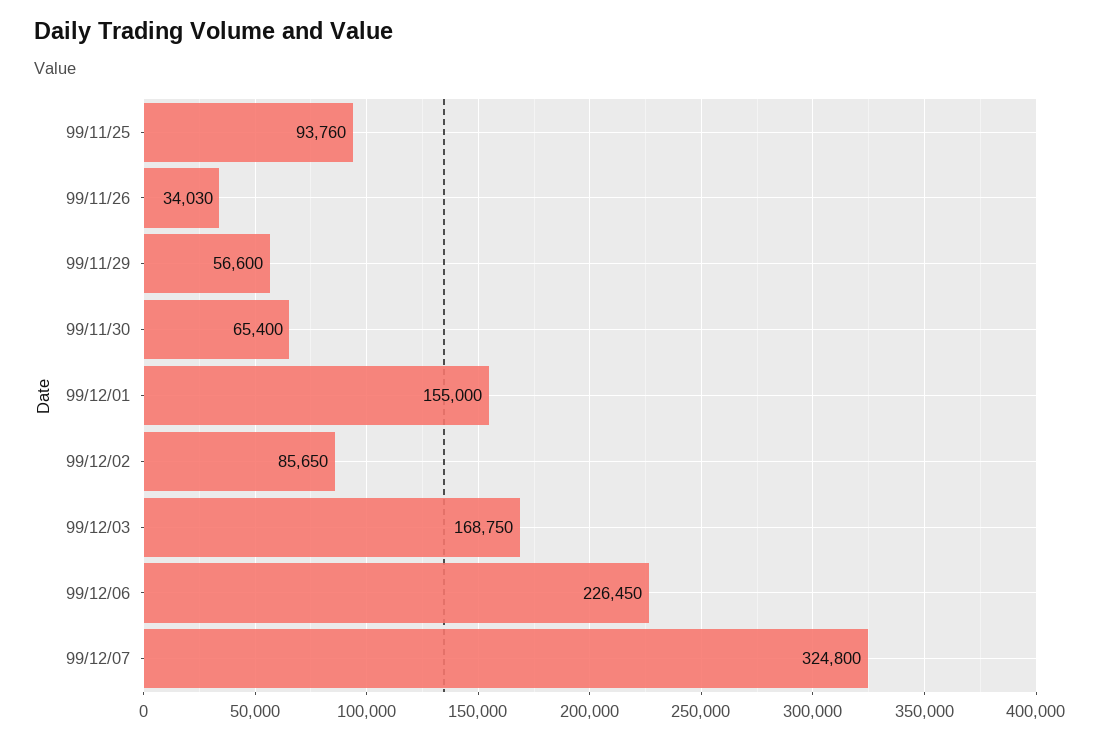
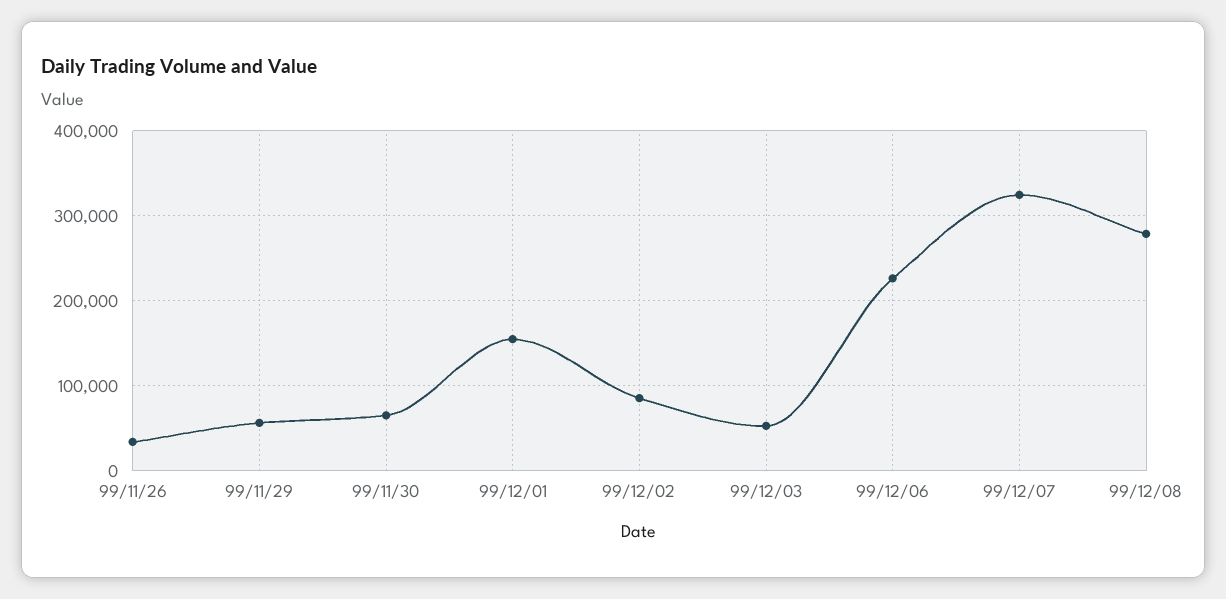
99/11/25: 93760 -> none
99/12/03: 168750 -> 50000
99/12/08: none -> 280000

